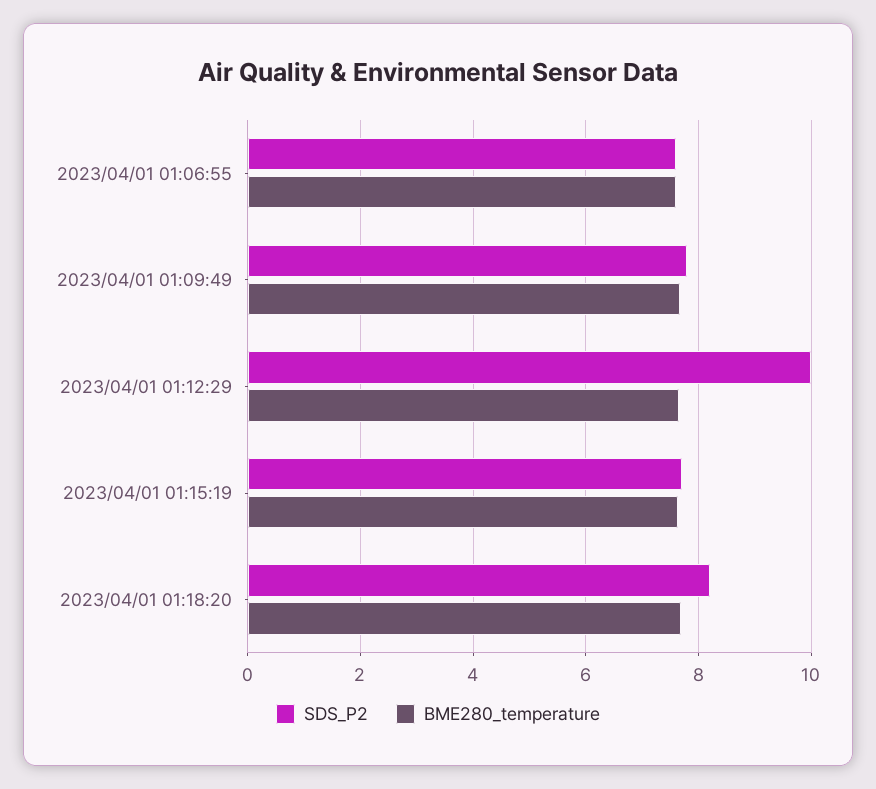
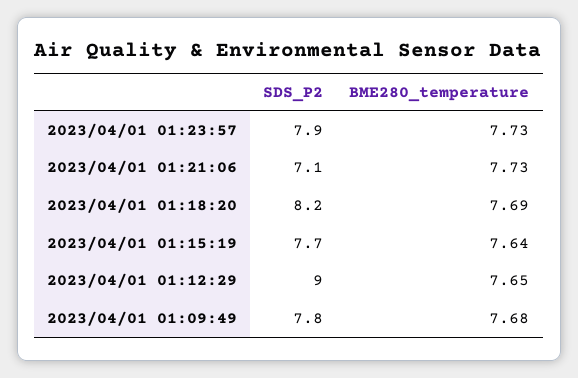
SDS_P2, 2023/04/01 01:06:55: 7.6 -> none
BME280_temperature, 2023/04/01 01:06:55: 7.6 -> none
SDS_P2, 2023/04/01 01:12:29: 10 -> 9
SDS_P2, 2023/04/01 01:23:57: none -> 7.9
BME280_temperature, 2023/04/01 01:23:57: none -> 7.73
SDS_P2, 2023/04/01 01:21:06: none -> 7.1
BME280_temperature, 2023/04/01 01:21:06: none -> 7.73

